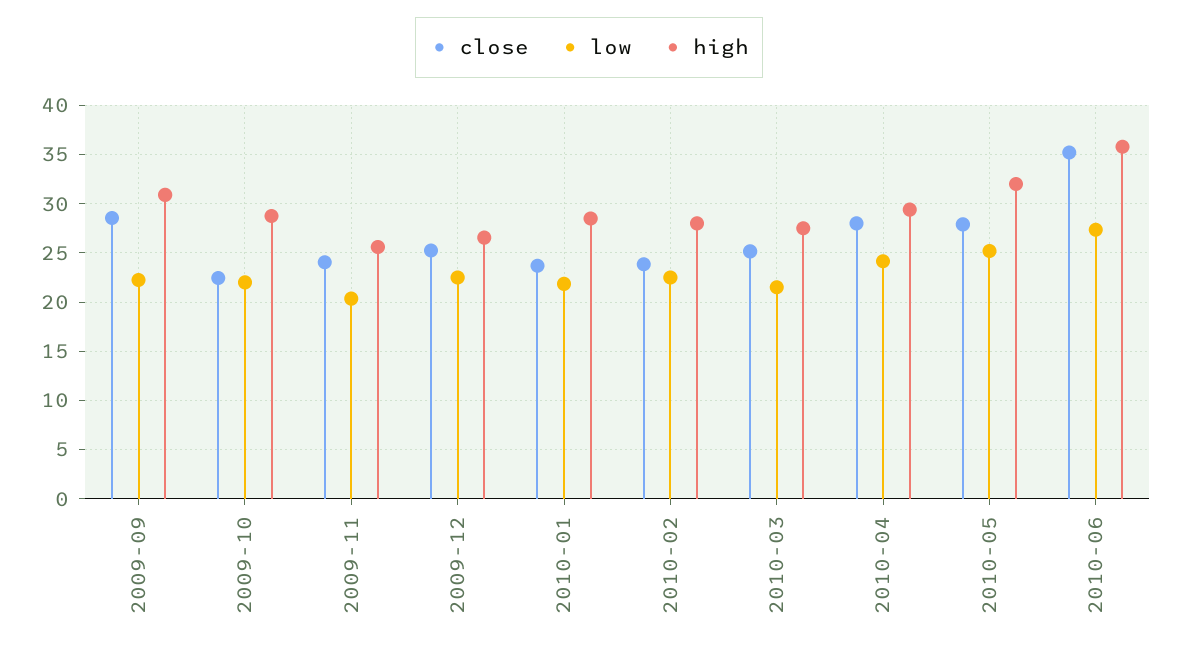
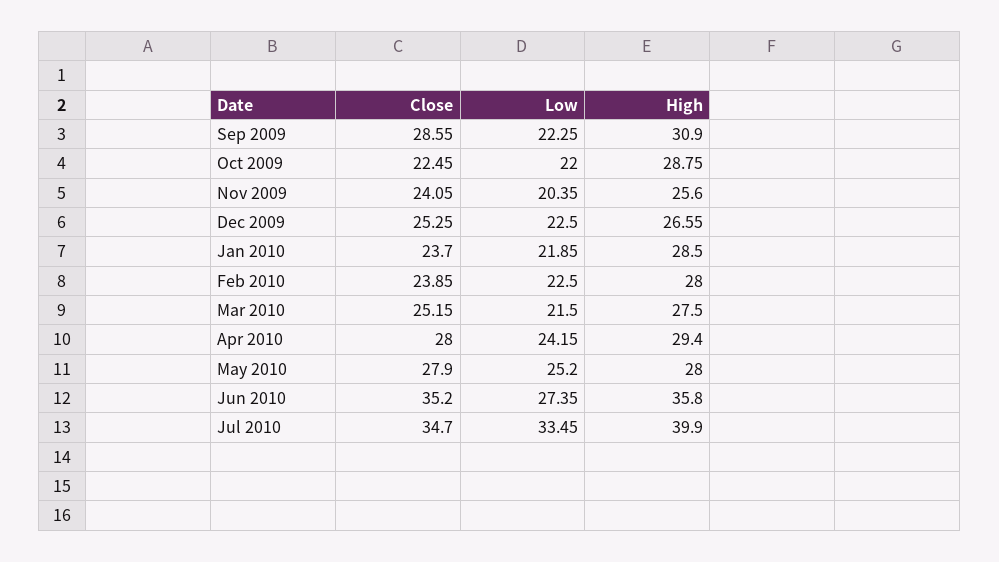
high, 2010-05: 32 -> 28
close, Jul 2010: none -> 34.7
low, Jul 2010: none -> 33.45
high, Jul 2010: none -> 39.9

